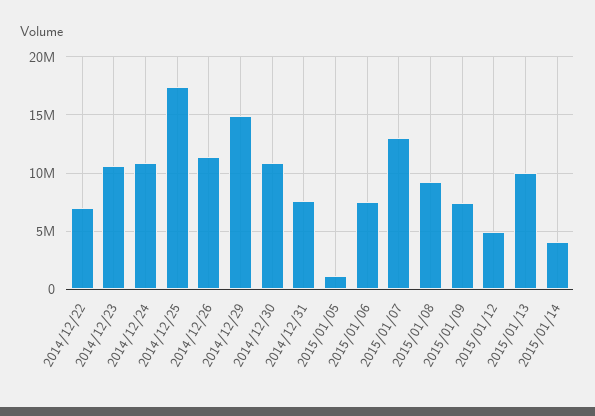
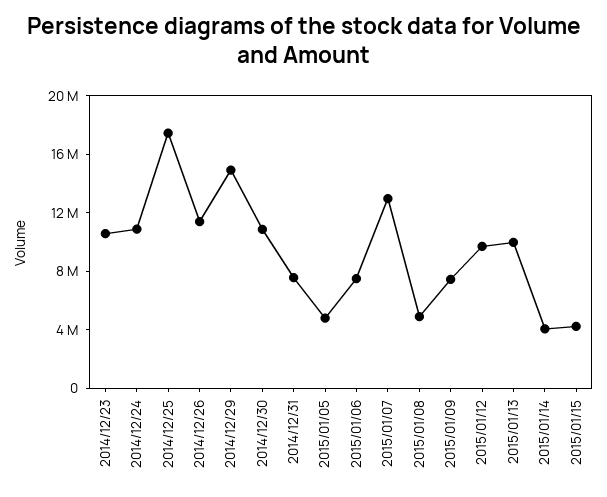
2014/12/22: 7000000 -> none
2015/01/05: 1000000 -> 5000000
2015/01/08: 9000000 -> 5000000
2015/01/12: 5000000 -> 10000000
2015/01/15: none -> 4000000

